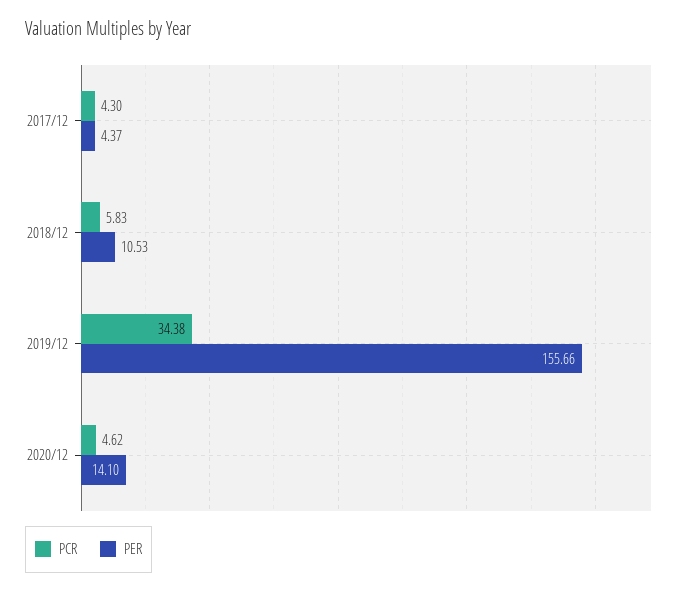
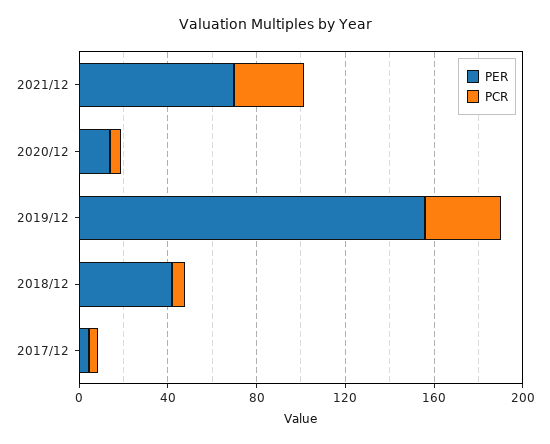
PER, 2018/12: 10.53 -> 40
PER, 2021/12: none -> 70
PCR, 2021/12: none -> 30

